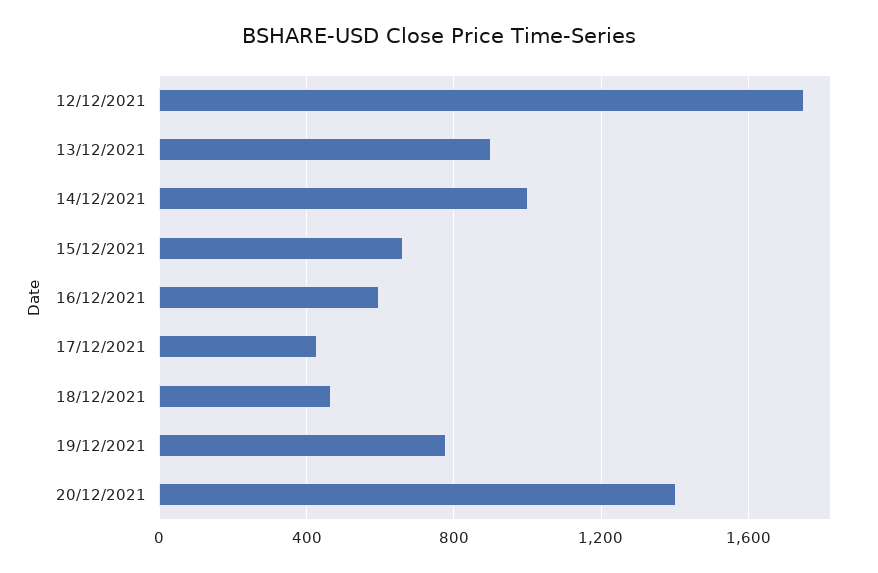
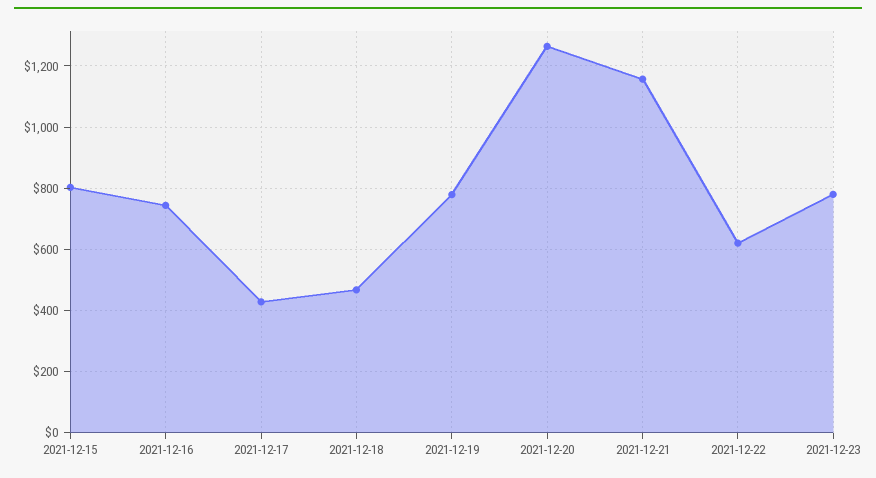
12/12/2021: 1750 -> none
13/12/2021: 900 -> none
14/12/2021: 1000 -> none
15/12/2021: 650 -> 800
16/12/2021: 600 -> 740
20/12/2021: 1400 -> 1260
2021-12-21: none -> 1160
2021-12-22: none -> 620
2021-12-23: none -> 780

